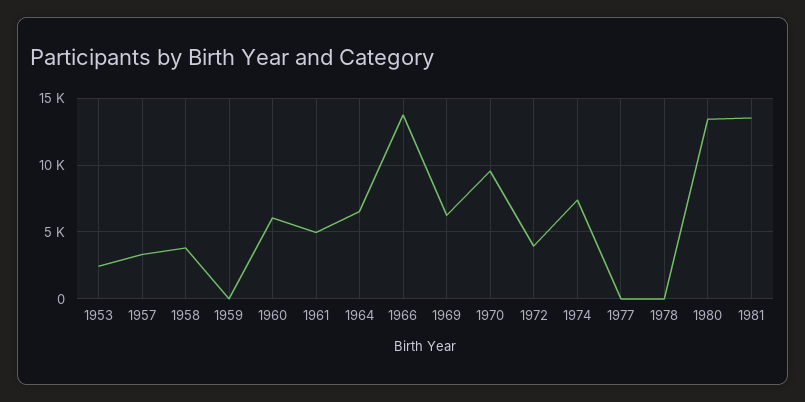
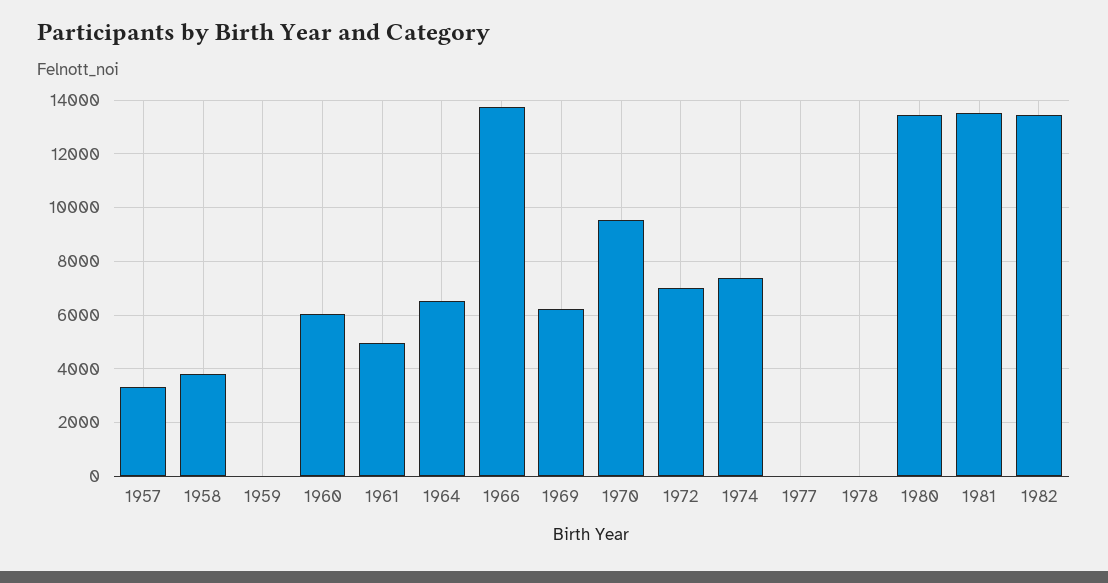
1953: 2500 -> none
1972: 4000 -> 7000
1982: none -> 13500

